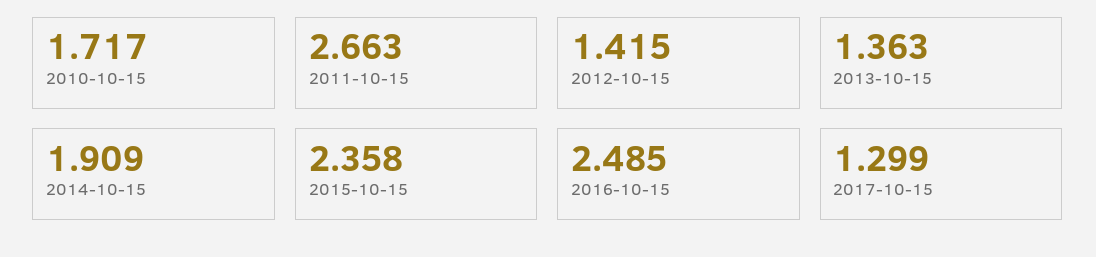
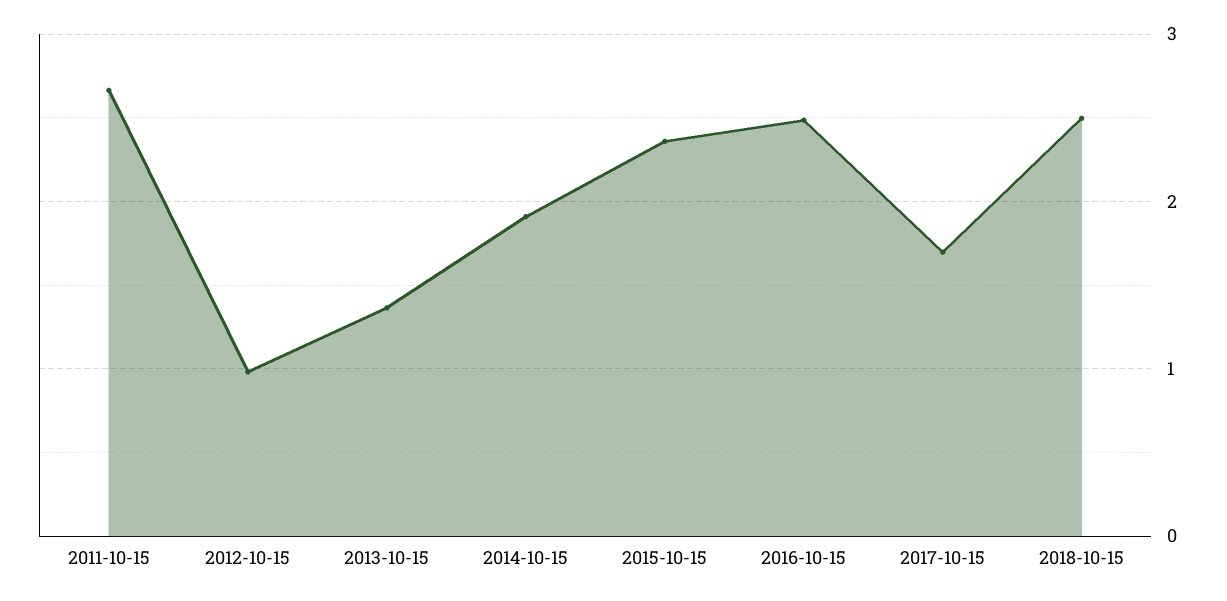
2010-10-15: 1.717 -> none
2012-10-15: 1.415 -> 1
2017-10-15: 1.299 -> 1.7
2018-10-15: none -> 2.5

